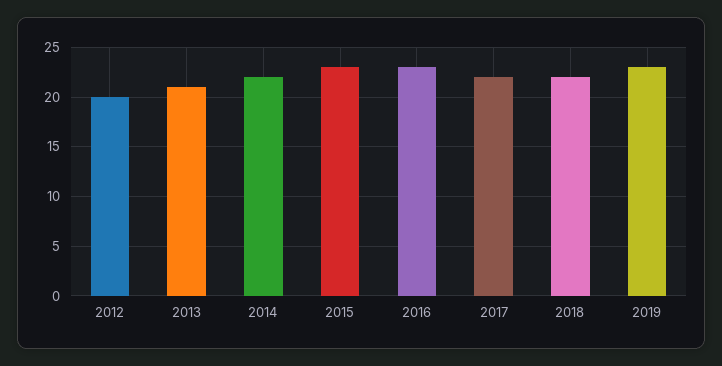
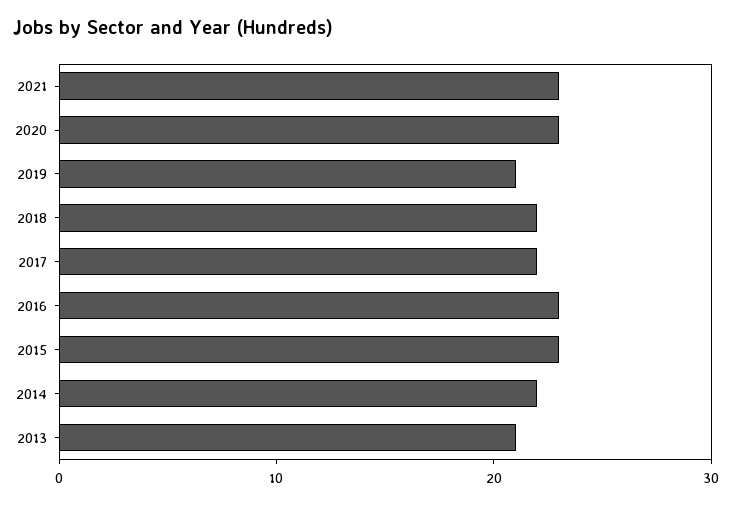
2012: 20 -> none
2019: 23 -> 21
2021: none -> 23
2020: none -> 23

